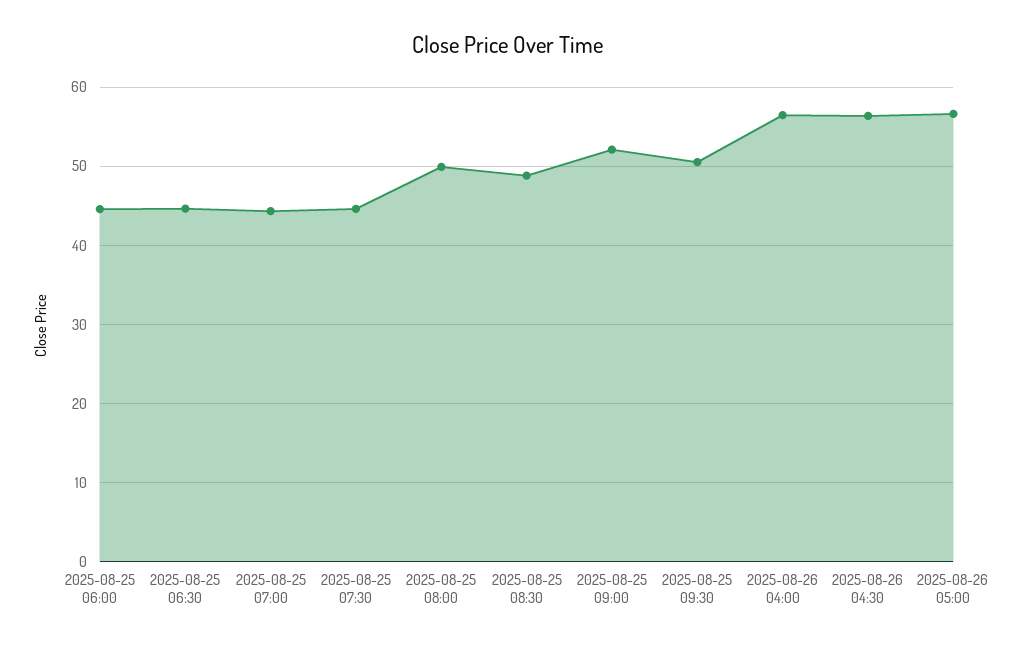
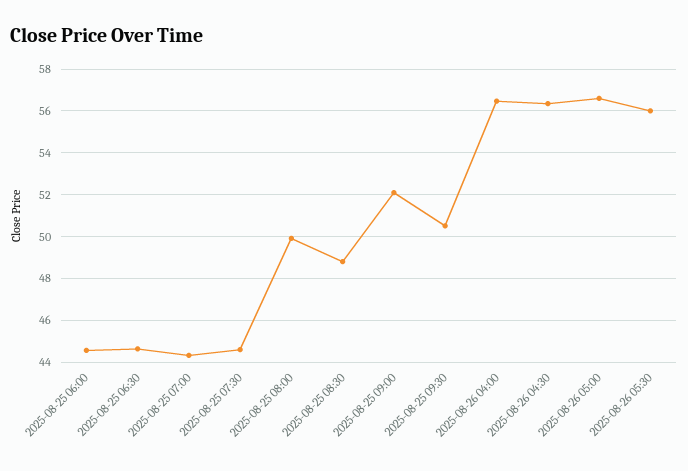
2025-08-26 05:30: none -> 56

